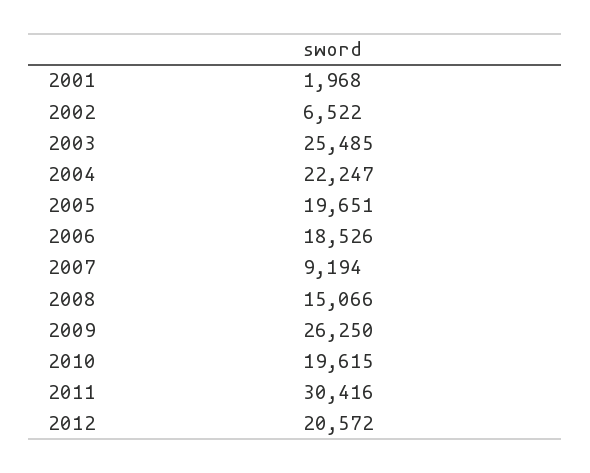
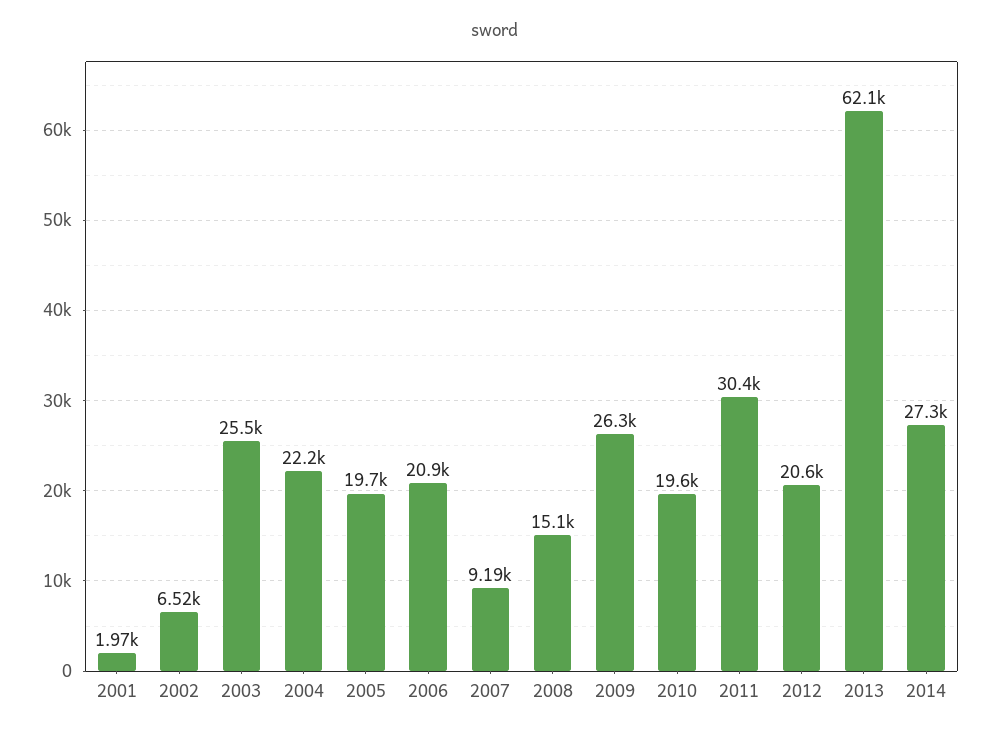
2006: 18526 -> 20900
2013: none -> 62100
2014: none -> 27300

